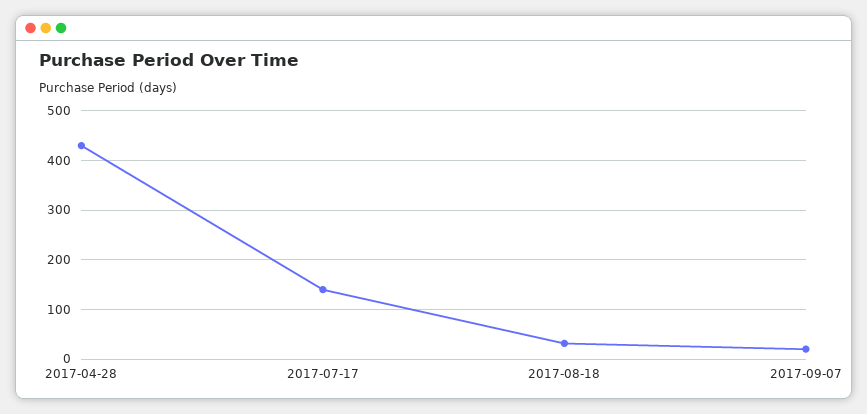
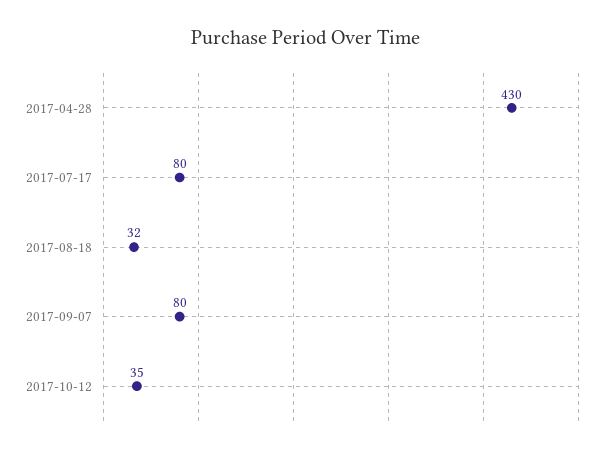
2017-07-17: 140 -> 80
2017-09-07: 20 -> 80
2017-10-12: none -> 35

